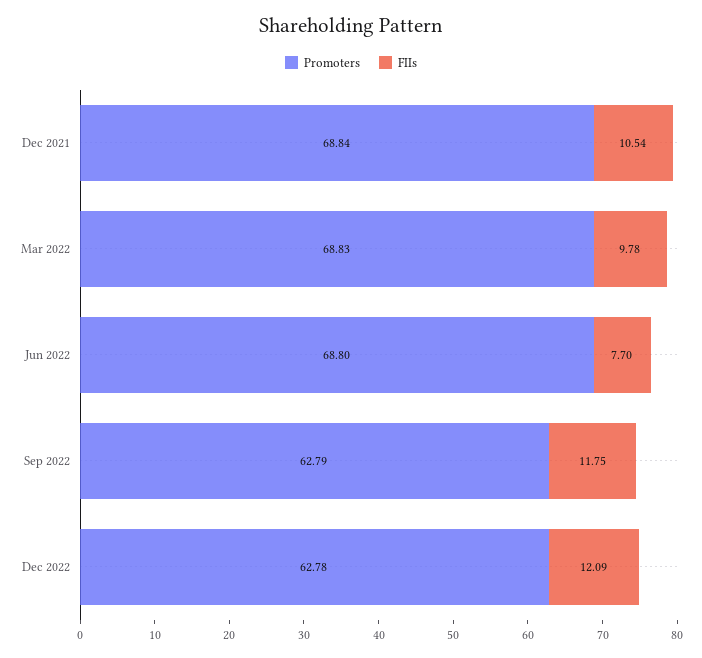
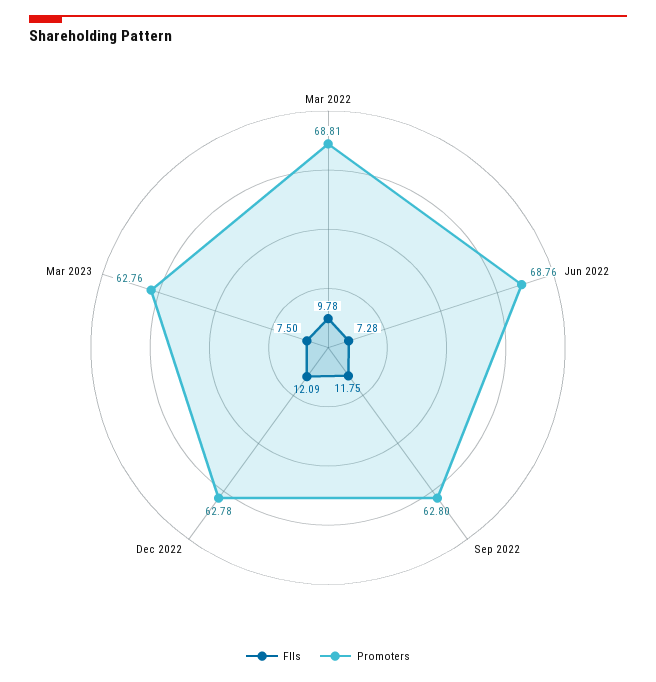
Promoters, Dec 2021: 68.84 -> none
FIIs, Dec 2021: 10.54 -> none
Promoters, Mar 2022: 68.83 -> 68.81
Promoters, Jun 2022: 68.8 -> 68.76
FIIs, Jun 2022: 7.7 -> 7.28
Promoters, Sep 2022: 62.79 -> 62.8
FIIs, Mar 2023: none -> 7.5
Promoters, Mar 2023: none -> 62.76

